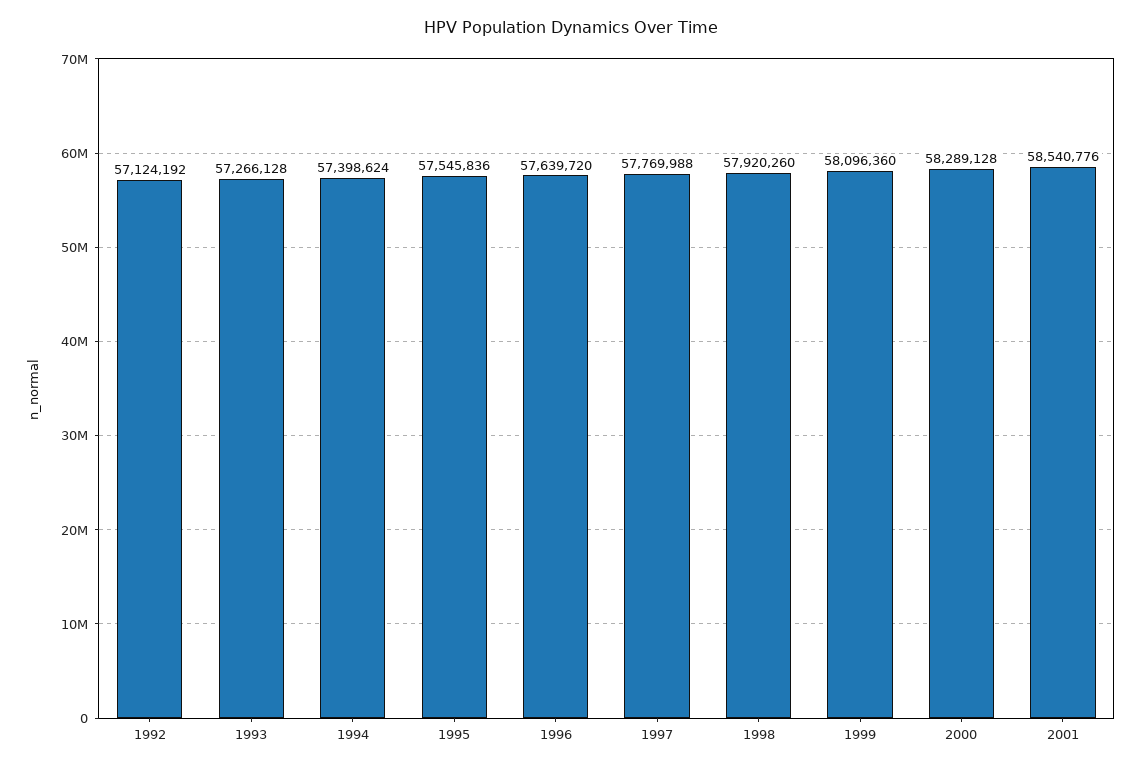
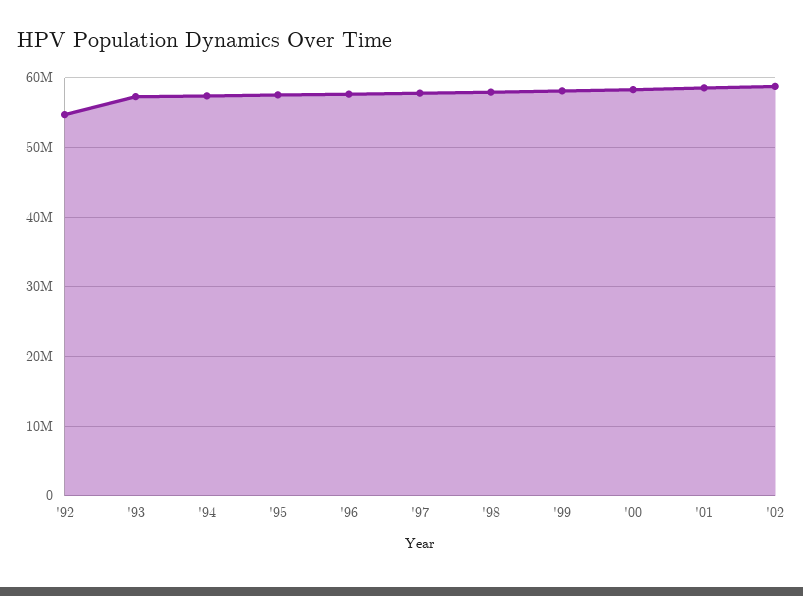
1992: 57124192 -> 55000000
'02: none -> 59000000

